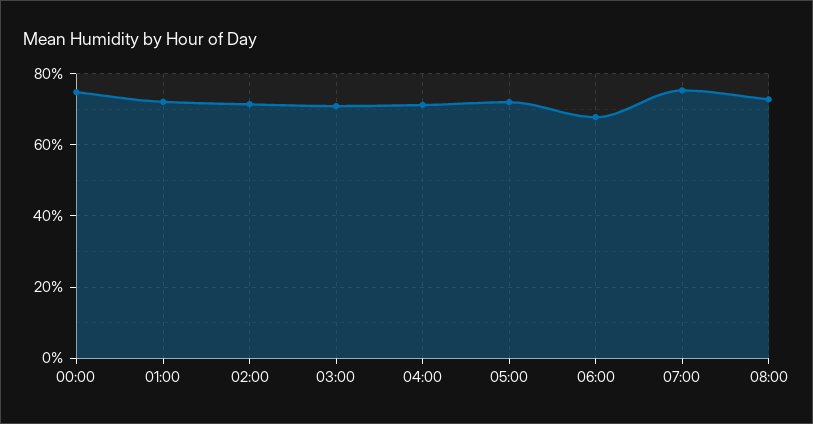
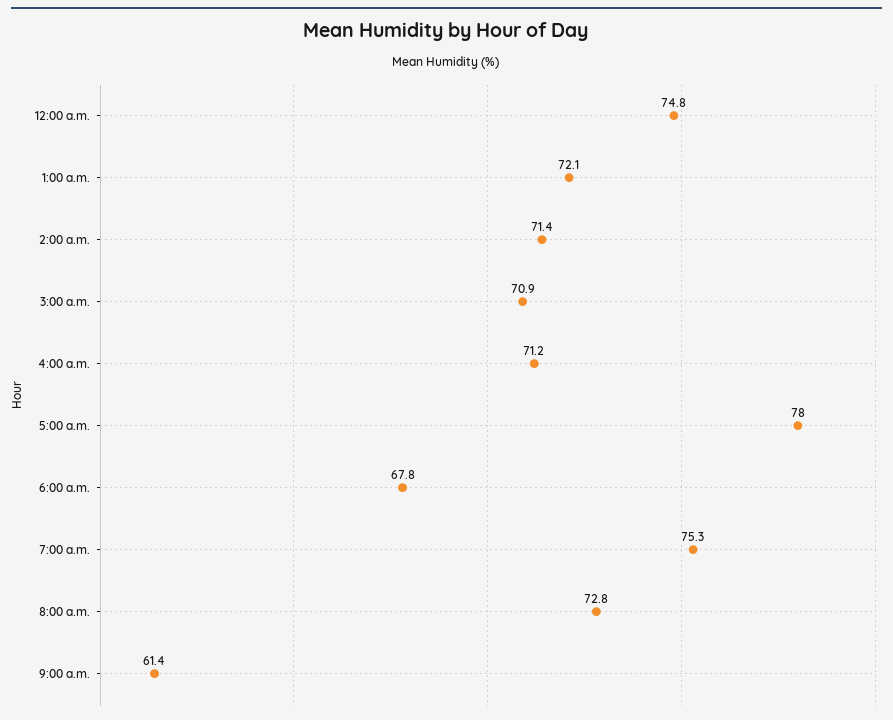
05:00: 72 -> 78
9:00 a.m.: none -> 61.4

